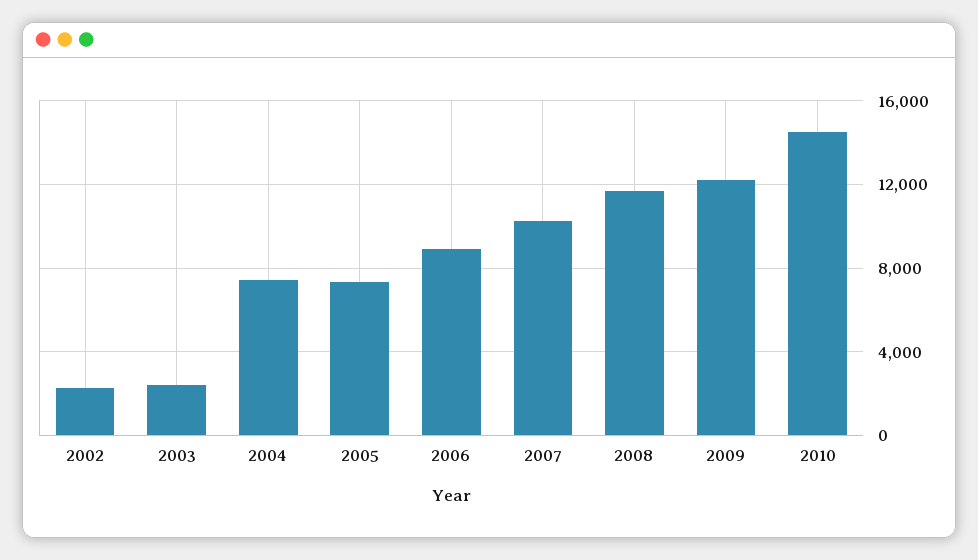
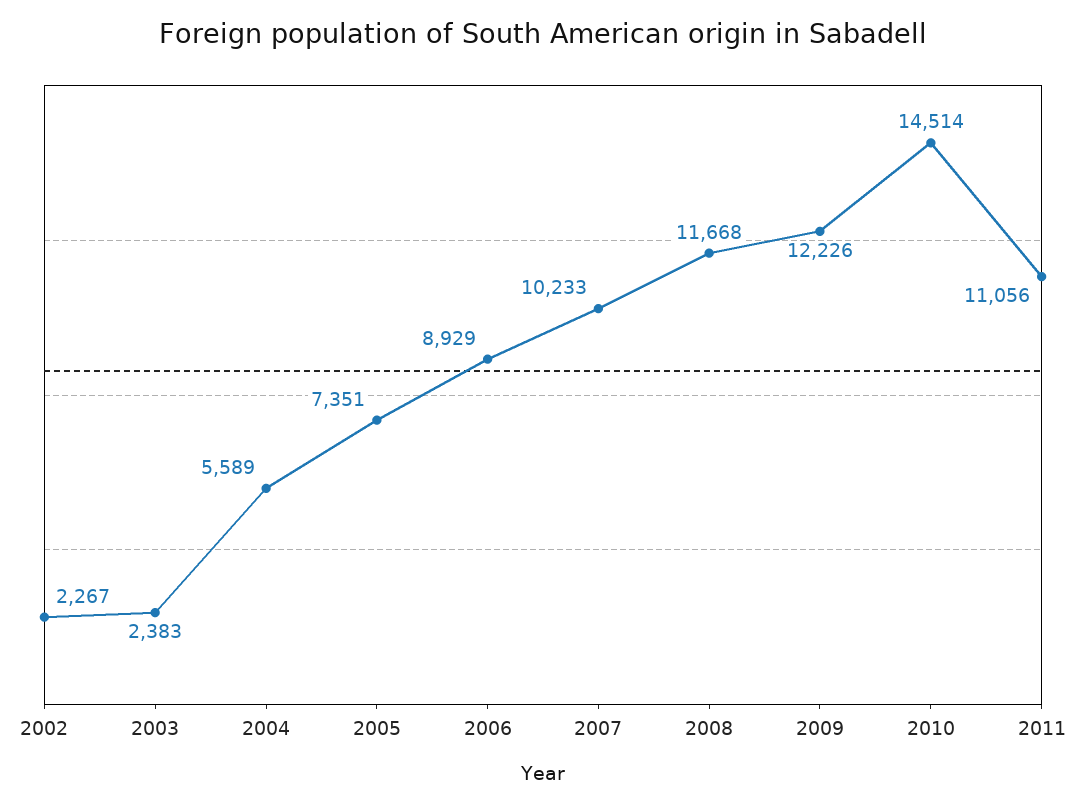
2004: 7500 -> 5589
2011: none -> 11056

